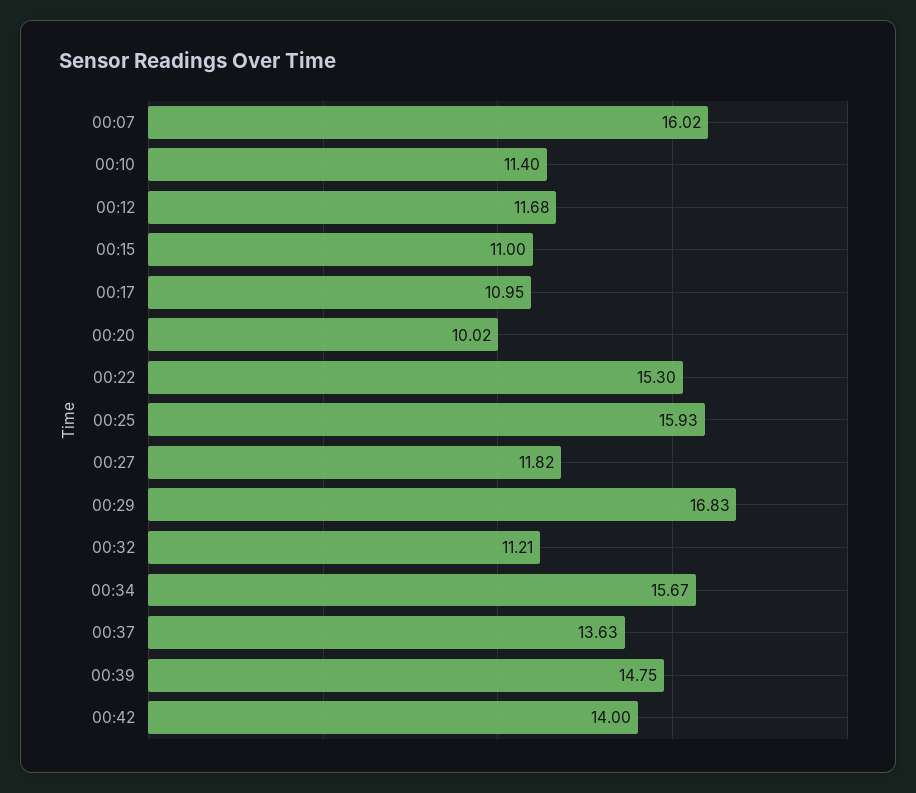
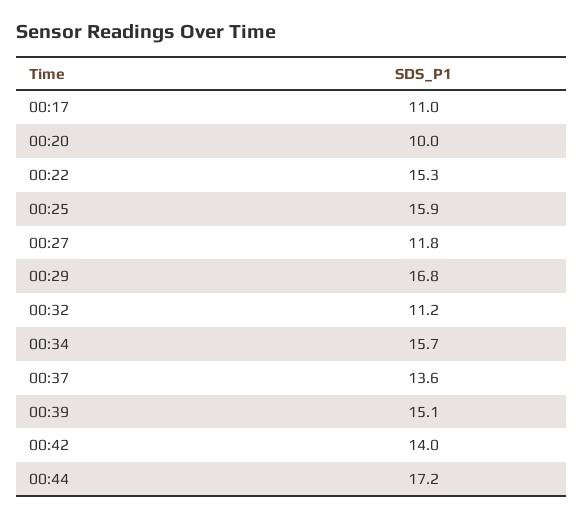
00:07: 16.02 -> none
00:10: 11.4 -> none
00:12: 11.68 -> none
00:15: 11 -> none
00:39: 14.75 -> 15.1
00:44: none -> 17.2

